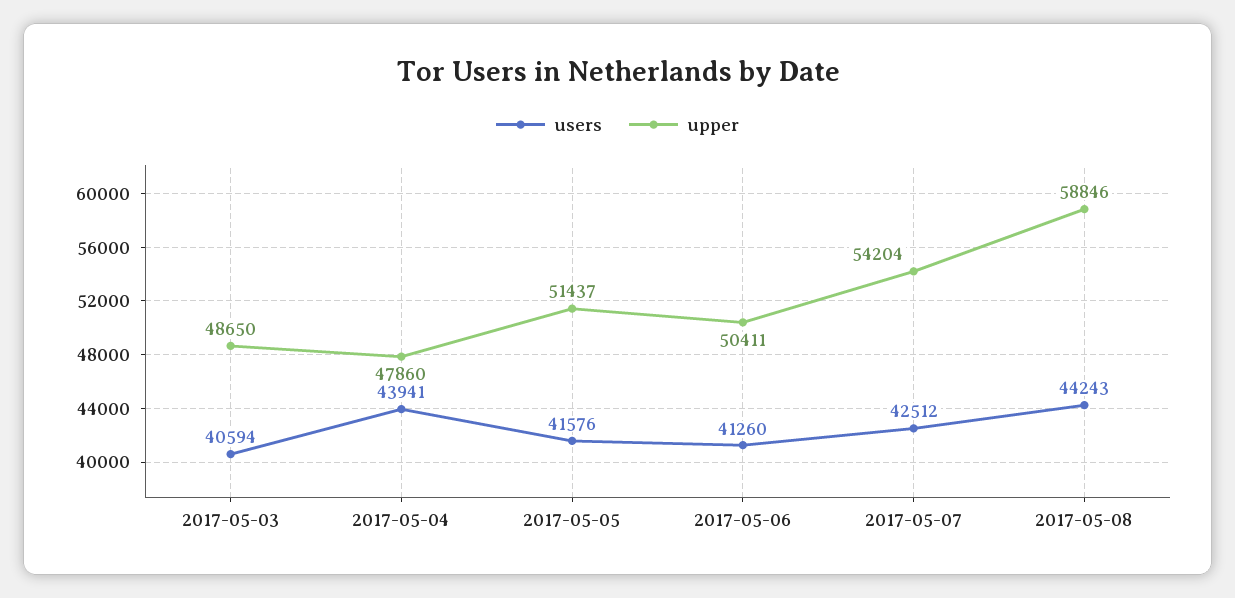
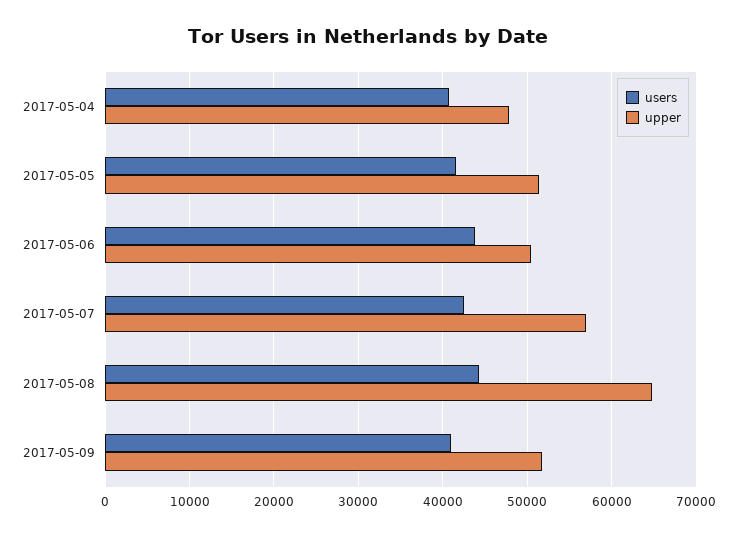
users, 2017-05-03: 40594 -> none
upper, 2017-05-03: 48650 -> none
users, 2017-05-04: 43941 -> 41000
users, 2017-05-06: 41260 -> 44000
upper, 2017-05-07: 54204 -> 57000
upper, 2017-05-08: 58846 -> 65000
users, 2017-05-09: none -> 41000
upper, 2017-05-09: none -> 52000

